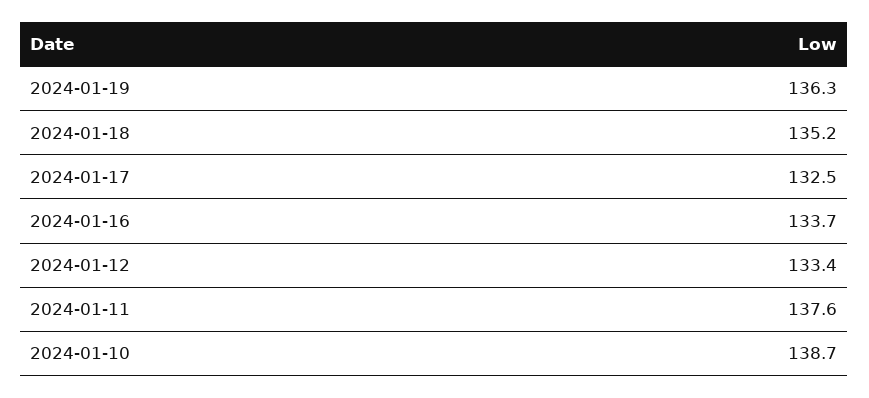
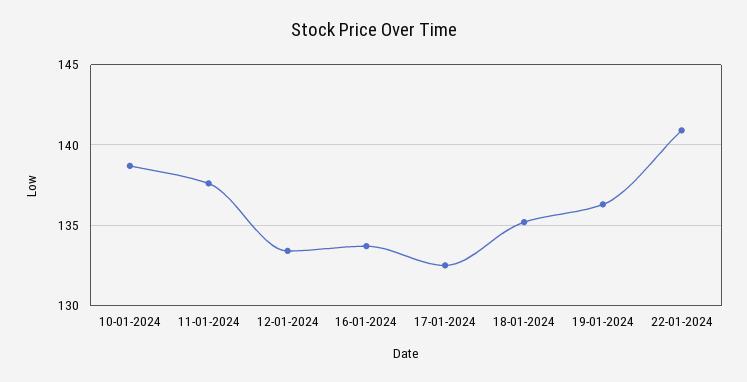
22-01-2024: none -> 141

